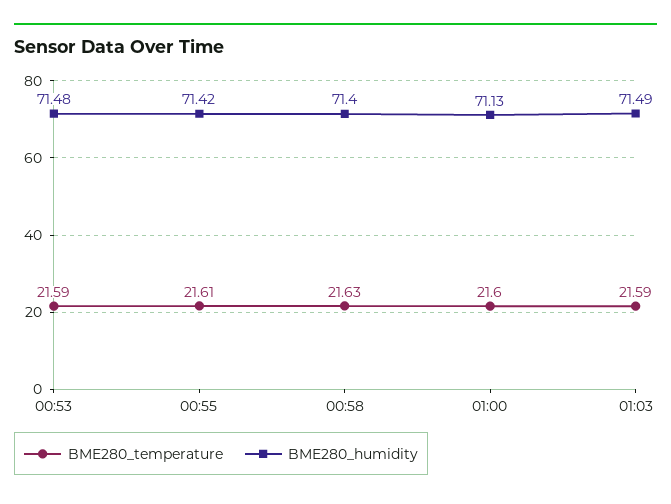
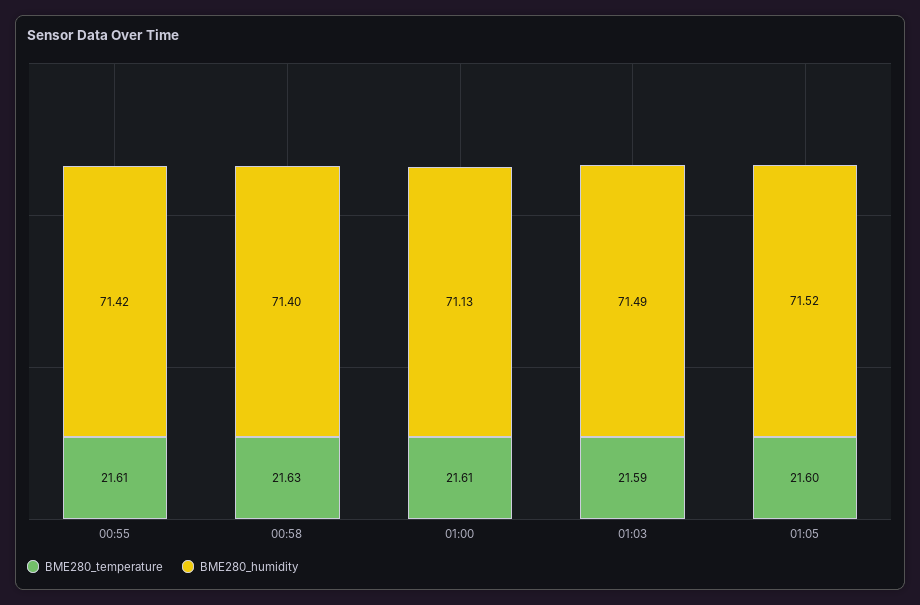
BME280_temperature, 00:53: 21.59 -> none
BME280_humidity, 00:53: 71.48 -> none
BME280_temperature, 01:00: 21.6 -> 21.61
BME280_temperature, 01:05: none -> 21.6
BME280_humidity, 01:05: none -> 71.52

